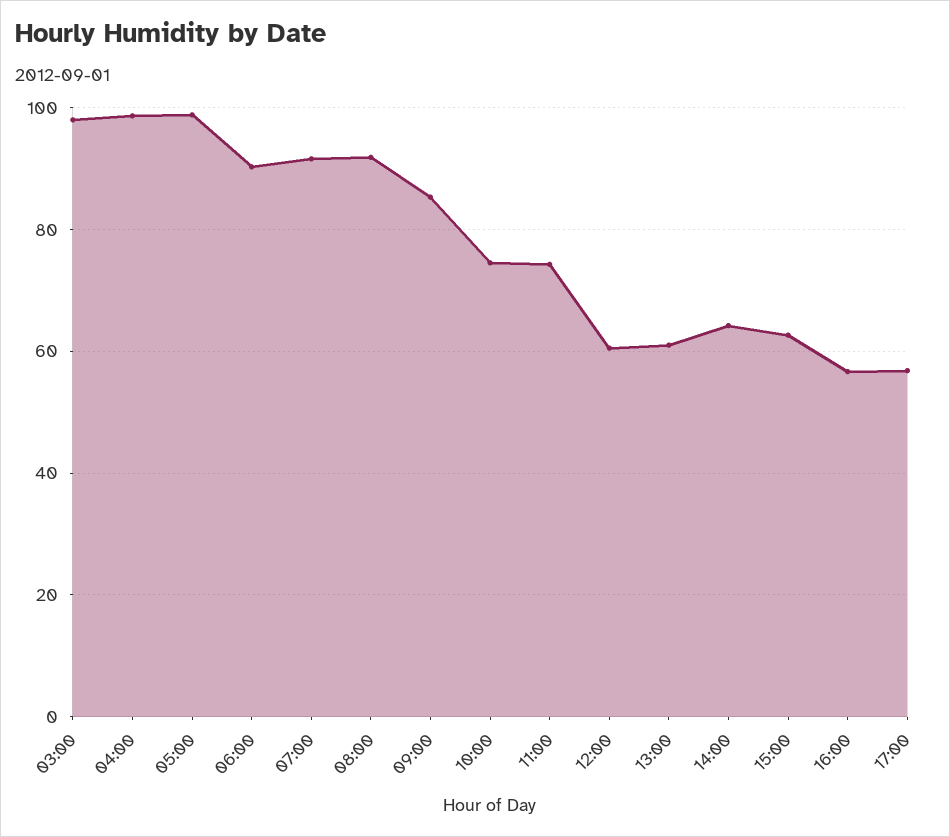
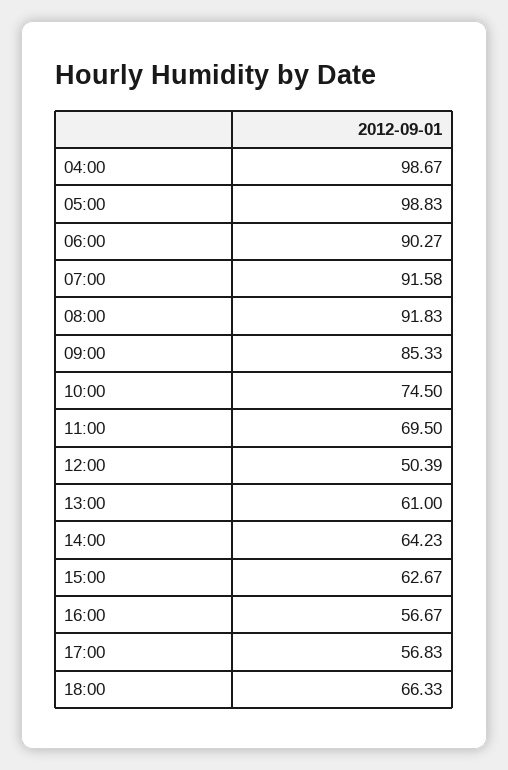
03:00: 98 -> none
11:00: 74 -> 69.5
12:00: 60 -> 50.39
18:00: none -> 66.33

